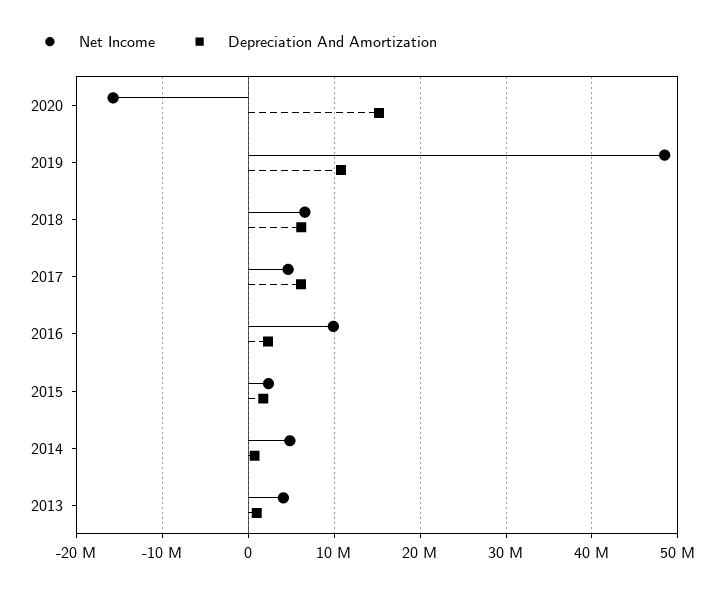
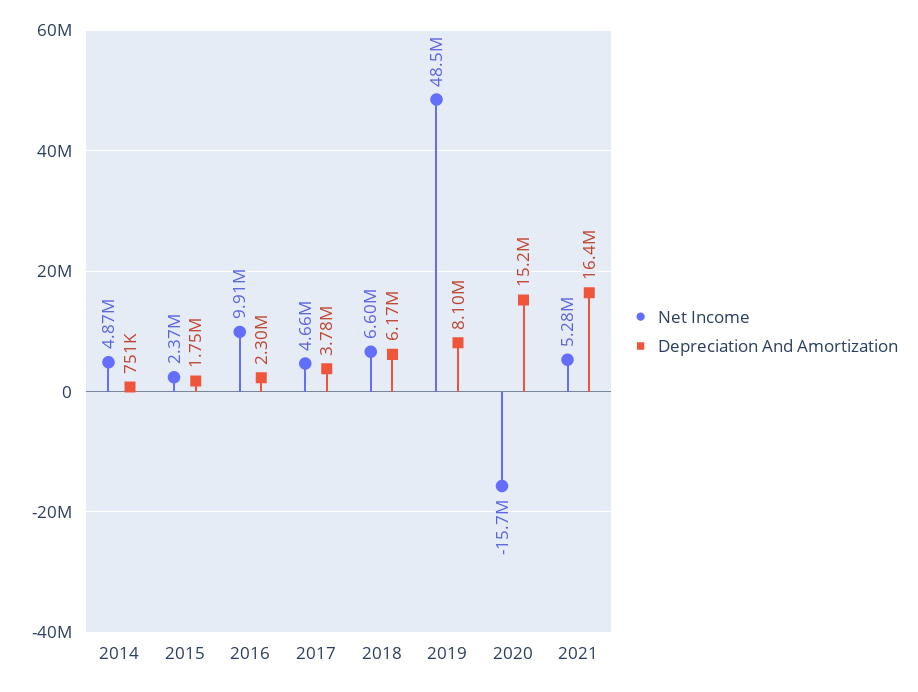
Depreciation And Amortization, 2019: 11000000 -> 8100000
Depreciation And Amortization, 2017: 6000000 -> 3780000
Net Income, 2013: 4000000 -> none
Depreciation And Amortization, 2013: 1000000 -> none
Net Income, 2021: none -> 5280000
Depreciation And Amortization, 2021: none -> 16400000

